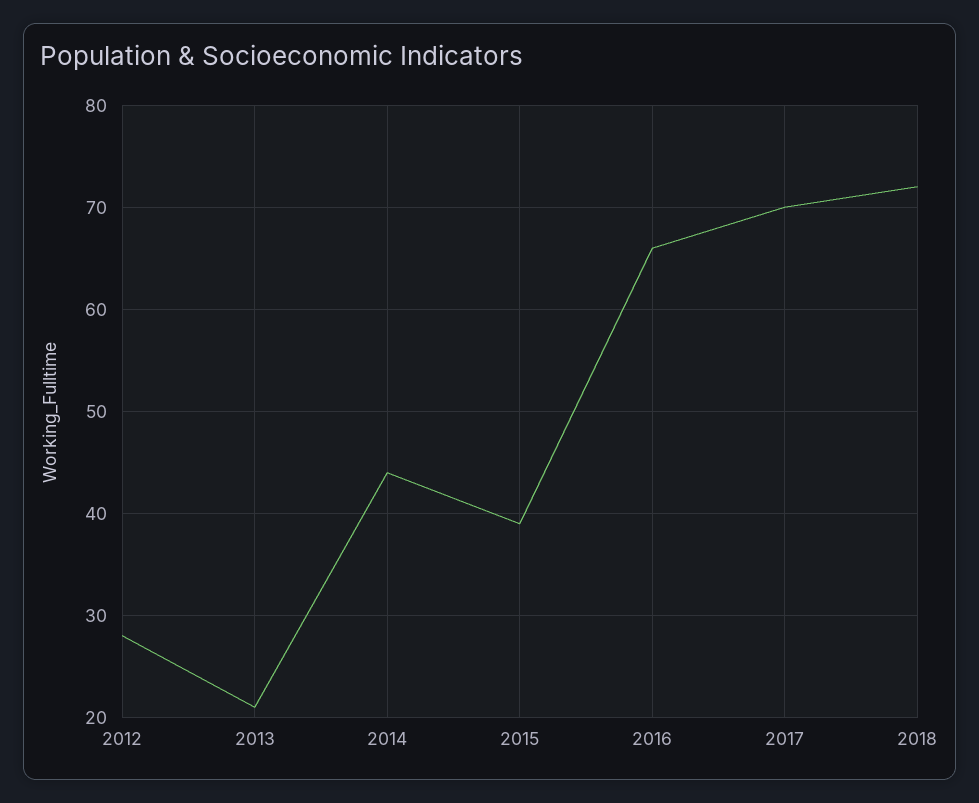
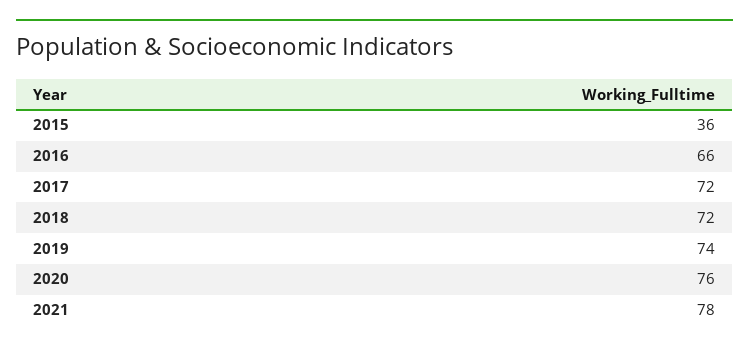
2012: 28 -> none
2013: 21 -> none
2014: 44 -> none
2015: 39 -> 36
2017: 70 -> 72
2019: none -> 74
2020: none -> 76
2021: none -> 78

